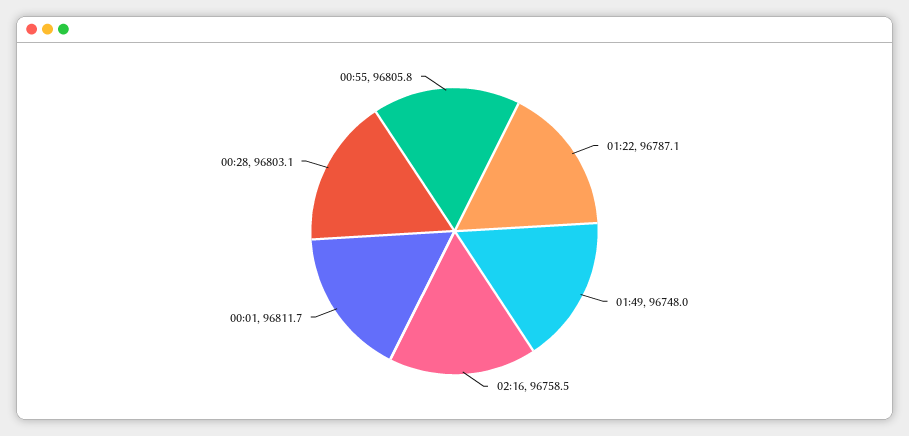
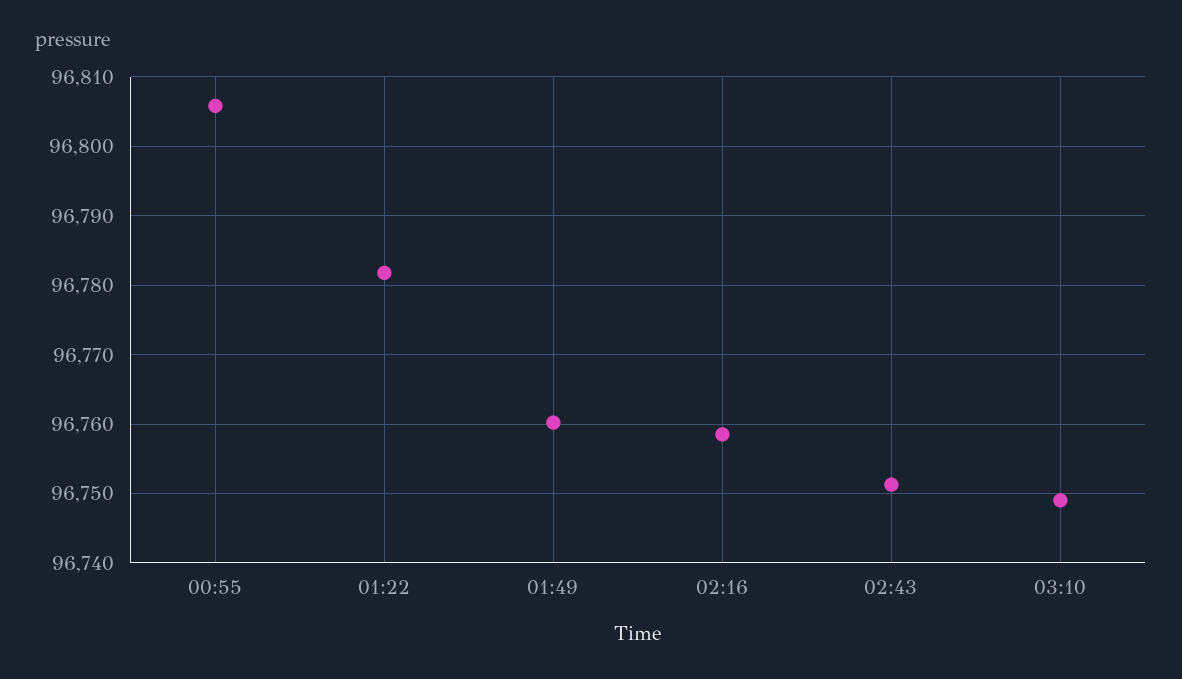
01:22: 96787.1 -> 96782
01:49: 96748 -> 96760
00:01: 96811.7 -> none
00:28: 96803.1 -> none
02:43: none -> 96751
03:10: none -> 96749

